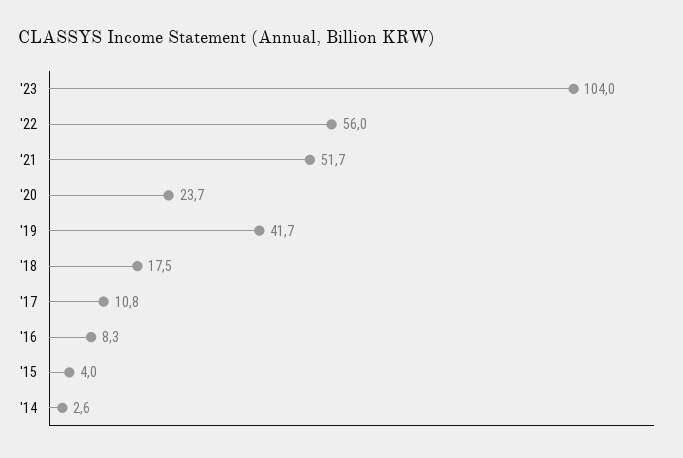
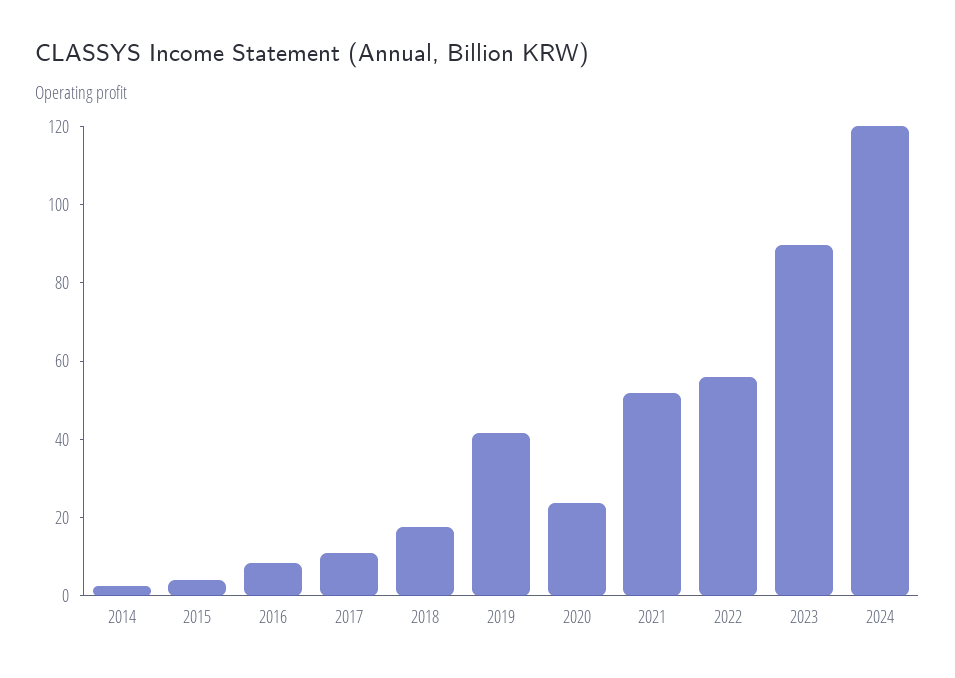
'23: 104 -> 90
2024: none -> 120

